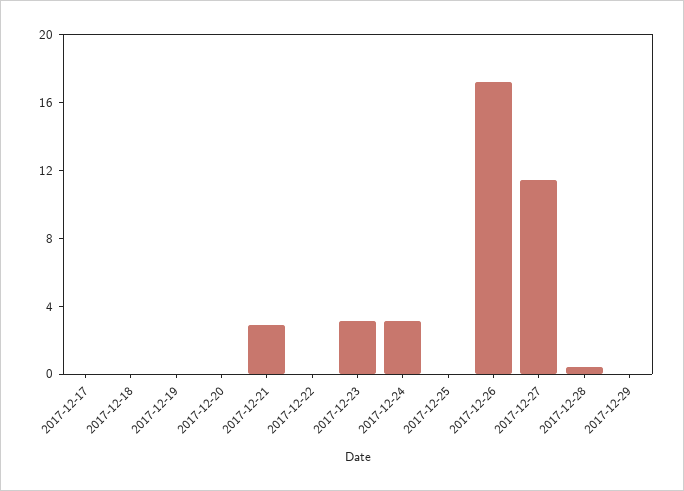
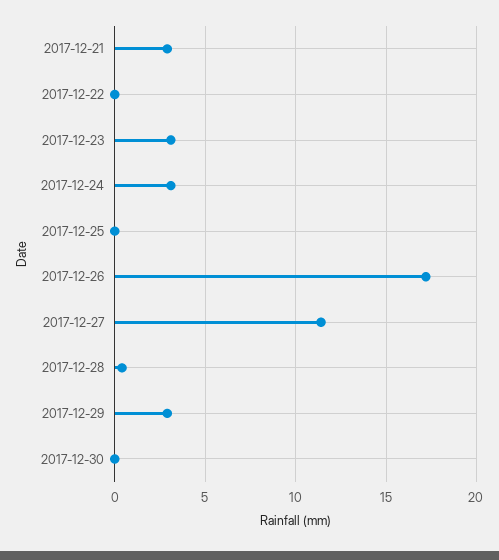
2017-12-17: 0 -> none
2017-12-18: 0 -> none
2017-12-19: 0 -> none
2017-12-20: 0 -> none
2017-12-29: 0 -> 3
2017-12-30: none -> 0

